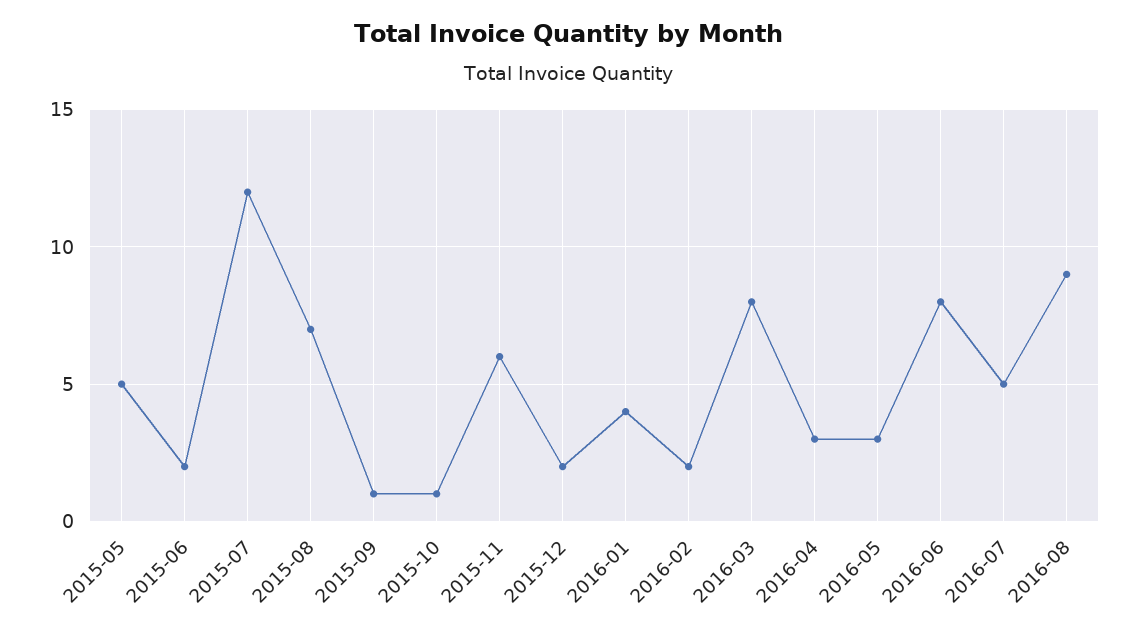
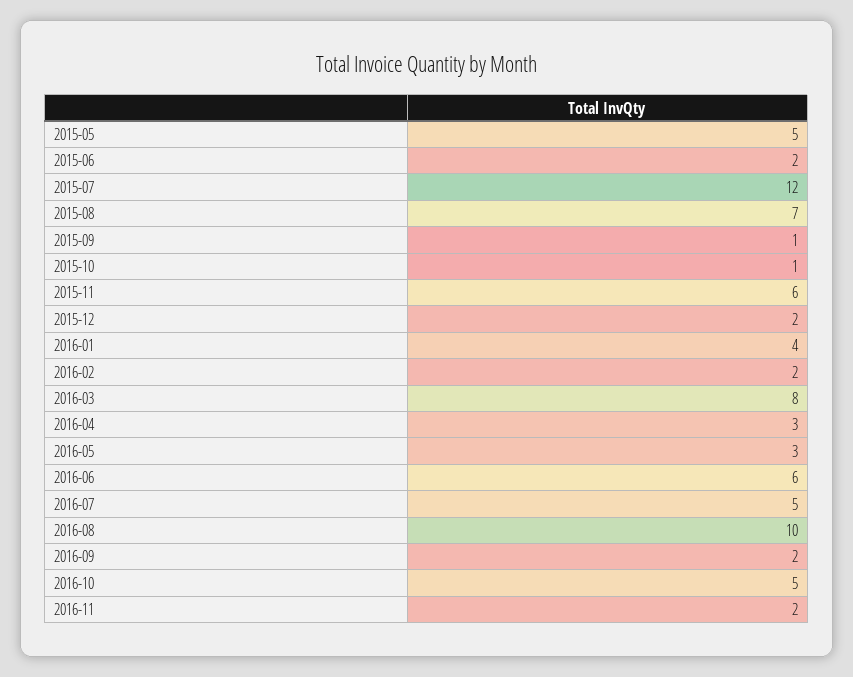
2016-06: 8 -> 6
2016-08: 9 -> 10
2016-09: none -> 2
2016-10: none -> 5
2016-11: none -> 2

